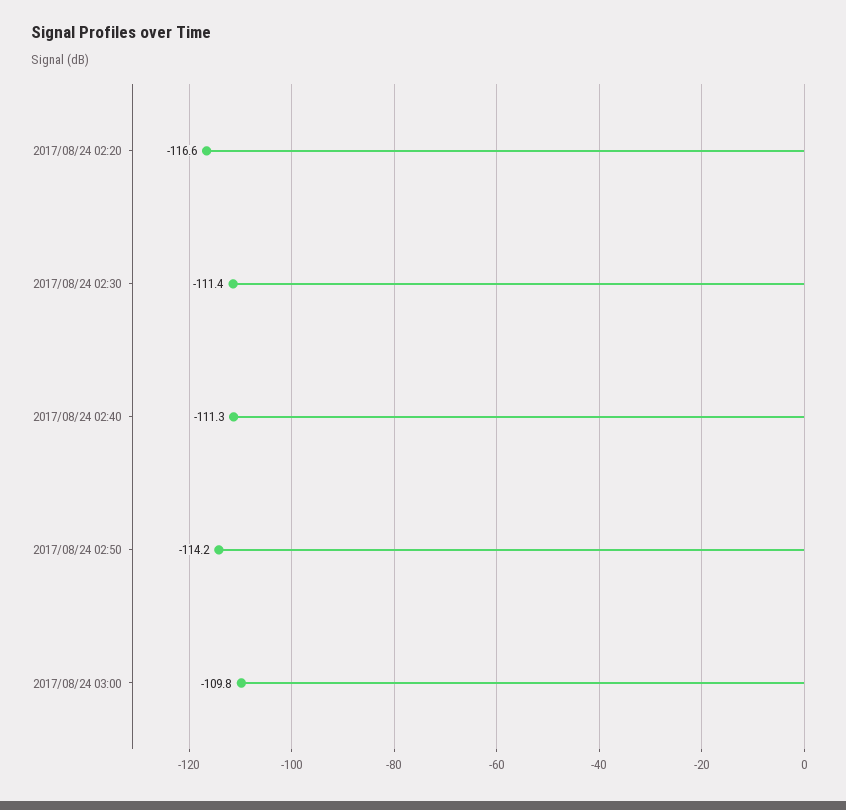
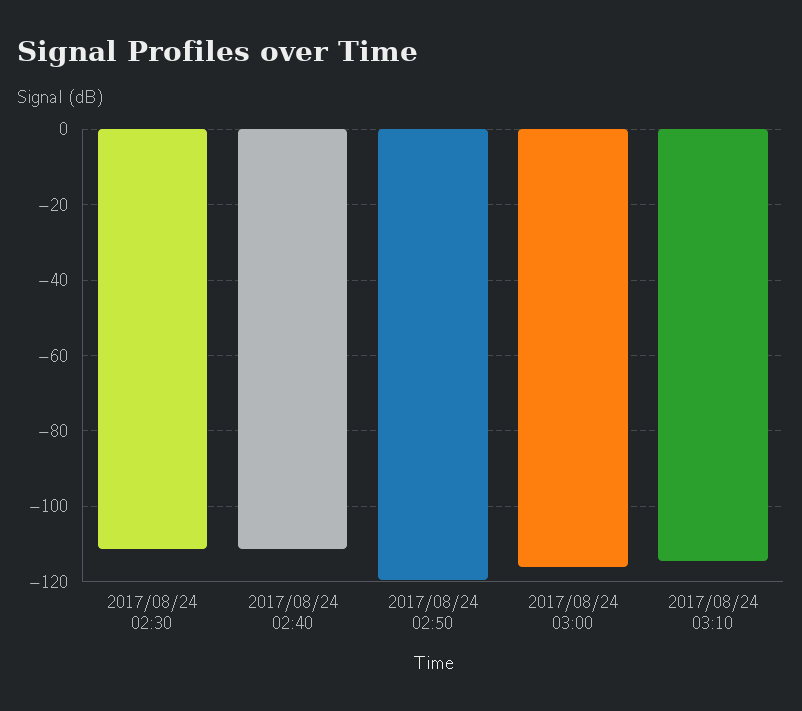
2017/08/24 02:20: -116.6 -> none
2017/08/24 02:50: -114.2 -> -120
2017/08/24 03:00: -109.8 -> -116
2017/08/24 03:10: none -> -114

